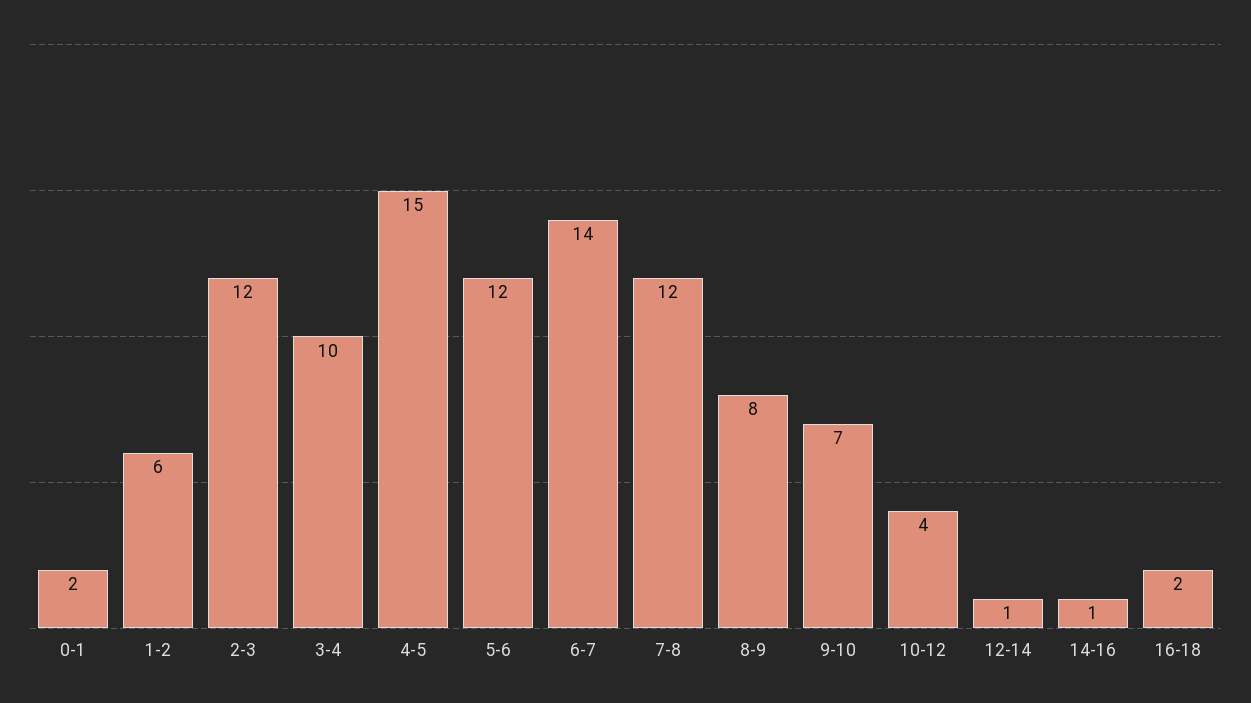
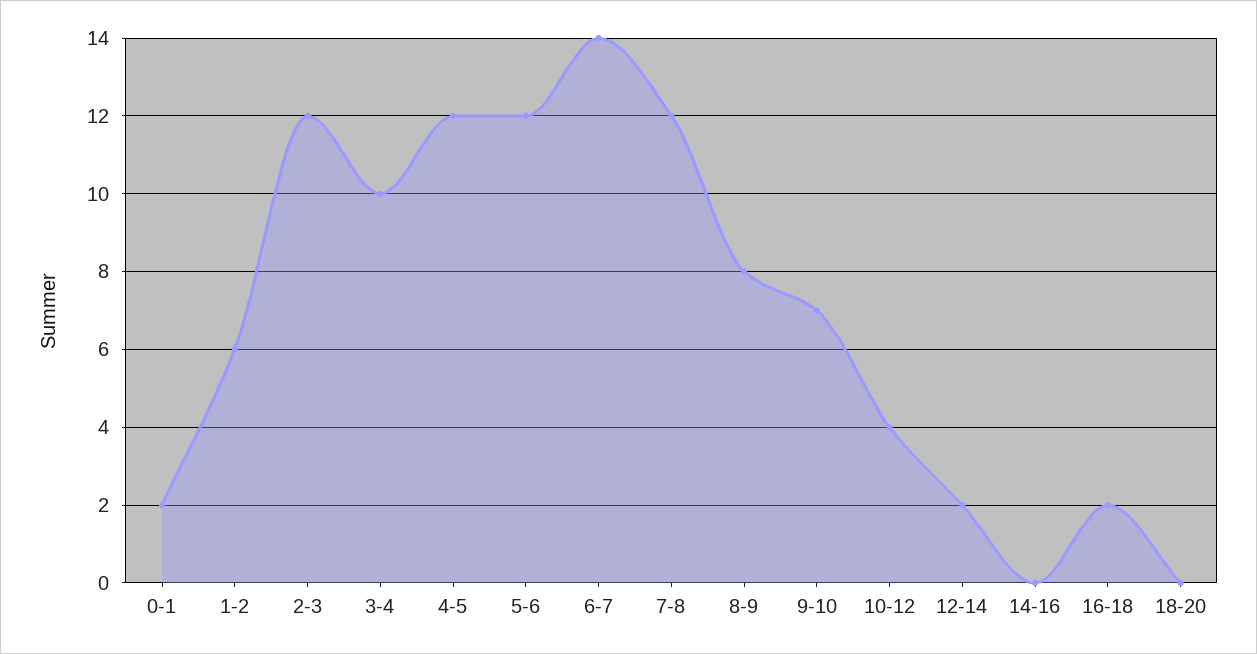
4-5: 15 -> 12
12-14: 1 -> 2
14-16: 1 -> 0
18-20: none -> 0

